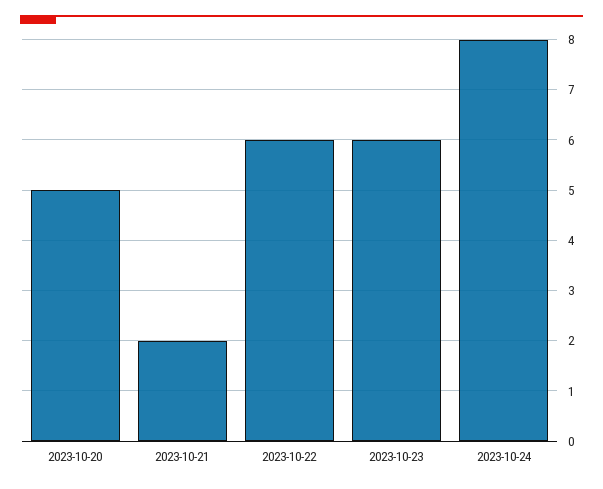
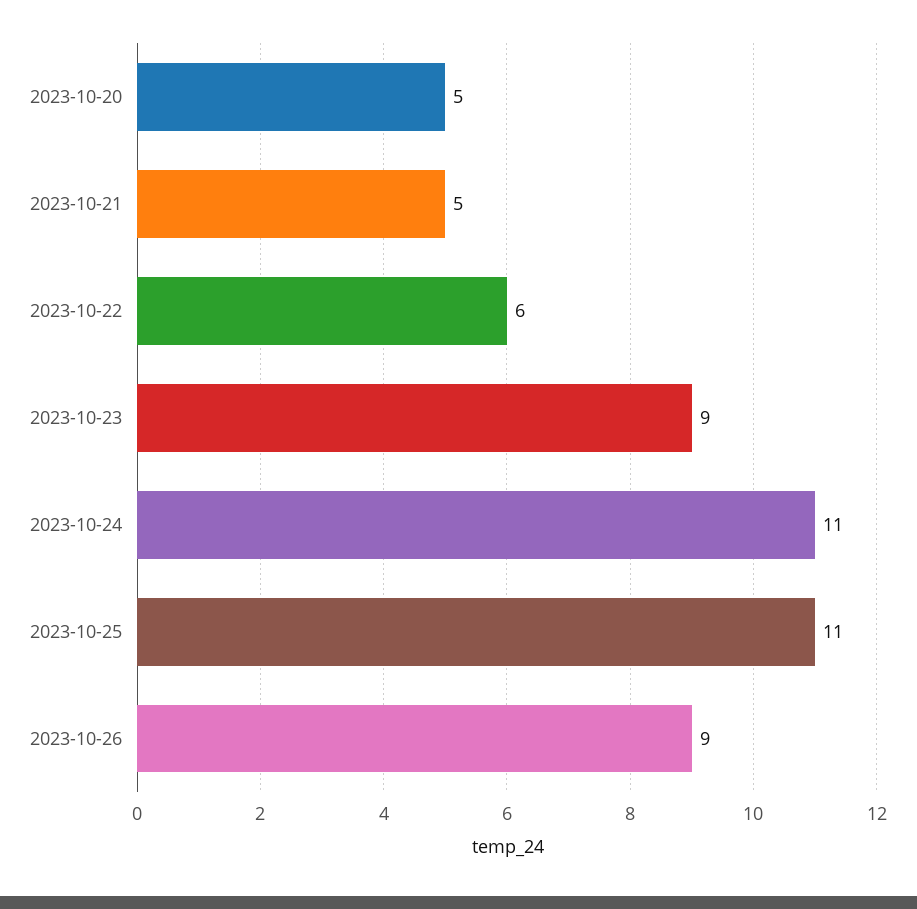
2023-10-21: 2 -> 5
2023-10-23: 6 -> 9
2023-10-24: 8 -> 11
2023-10-25: none -> 11
2023-10-26: none -> 9

